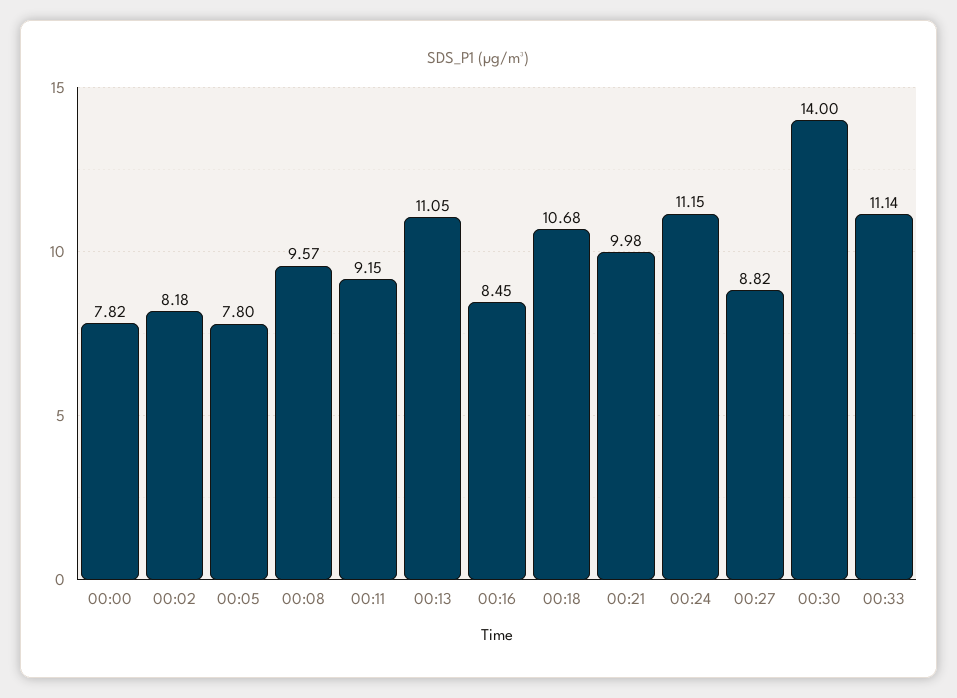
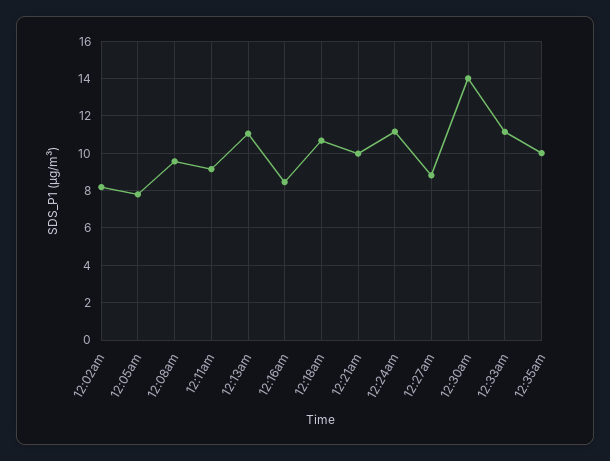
00:00: 7.82 -> none
12:35am: none -> 10

